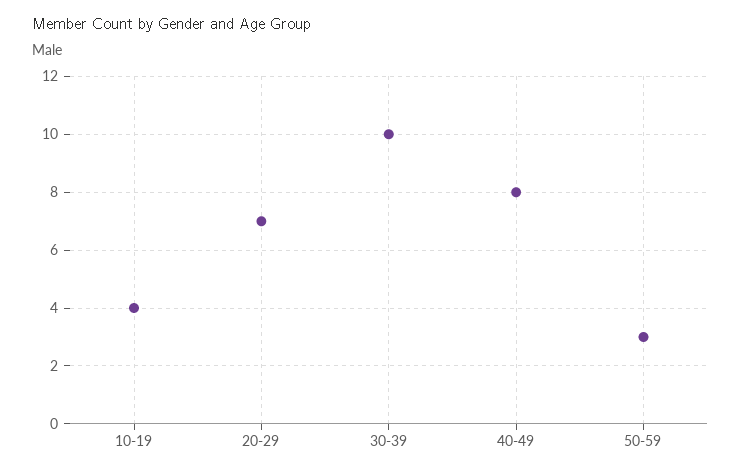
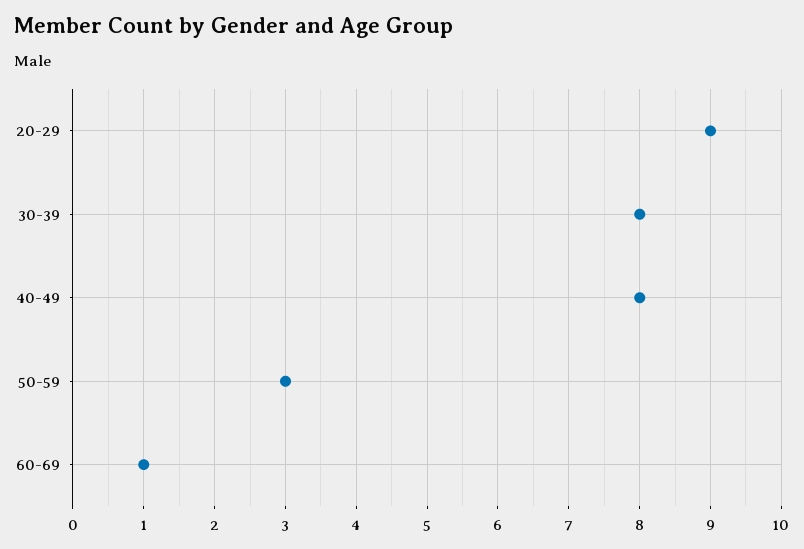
10-19: 4 -> none
20-29: 7 -> 9
30-39: 10 -> 8
60-69: none -> 1

